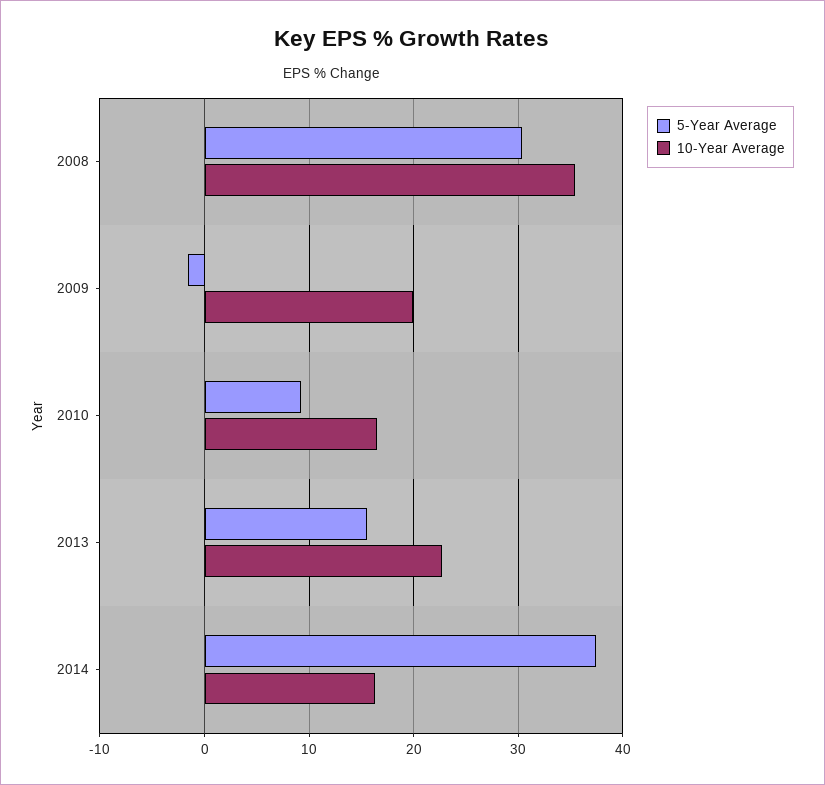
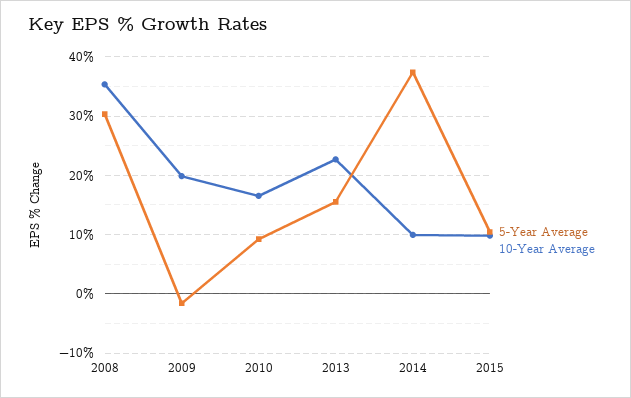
10-Year Average, 2014: 16 -> 10
5-Year Average, 2015: none -> 10
10-Year Average, 2015: none -> 10

